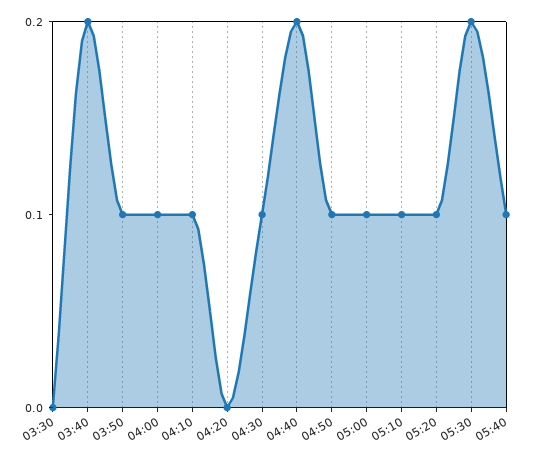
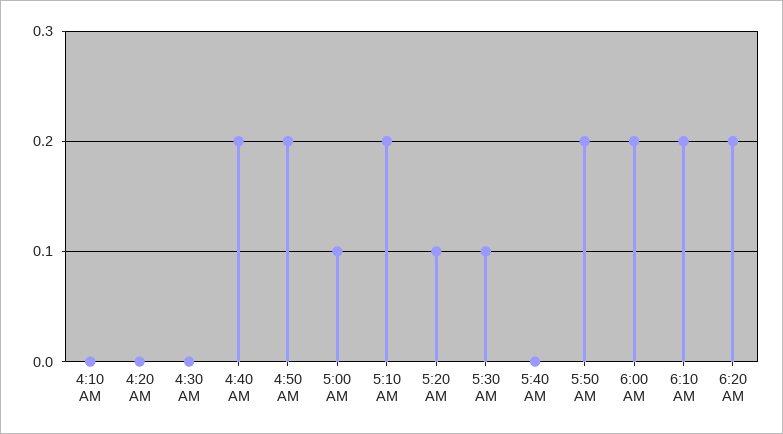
03:30: 0 -> none
03:40: 0.2 -> none
03:50: 0.1 -> none
04:00: 0.1 -> none
04:10: 0.1 -> 0
04:30: 0.1 -> 0
04:50: 0.1 -> 0.2
05:10: 0.1 -> 0.2
05:30: 0.2 -> 0.1
05:40: 0.1 -> 0
5:50 AM: none -> 0.2
6:00 AM: none -> 0.2
6:10 AM: none -> 0.2
6:20 AM: none -> 0.2

